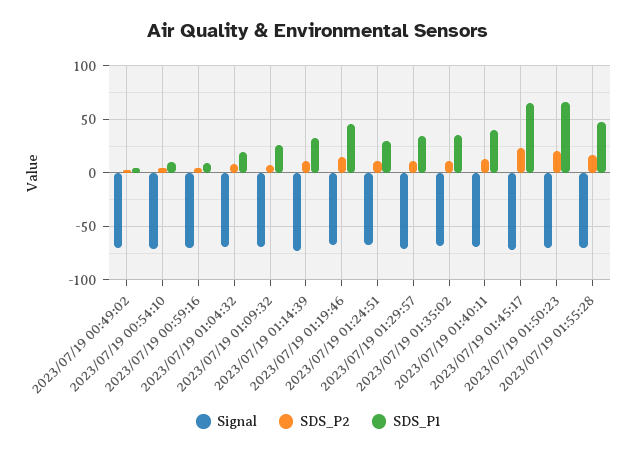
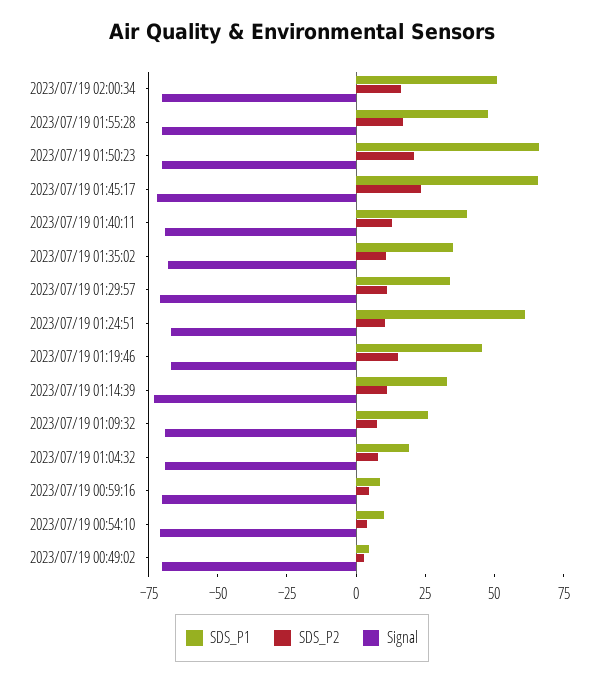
SDS_P1, 2023/07/19 01:24:51: 30 -> 60
SDS_P1, 2023/07/19 02:00:34: none -> 50
SDS_P2, 2023/07/19 02:00:34: none -> 15
Signal, 2023/07/19 02:00:34: none -> -70

